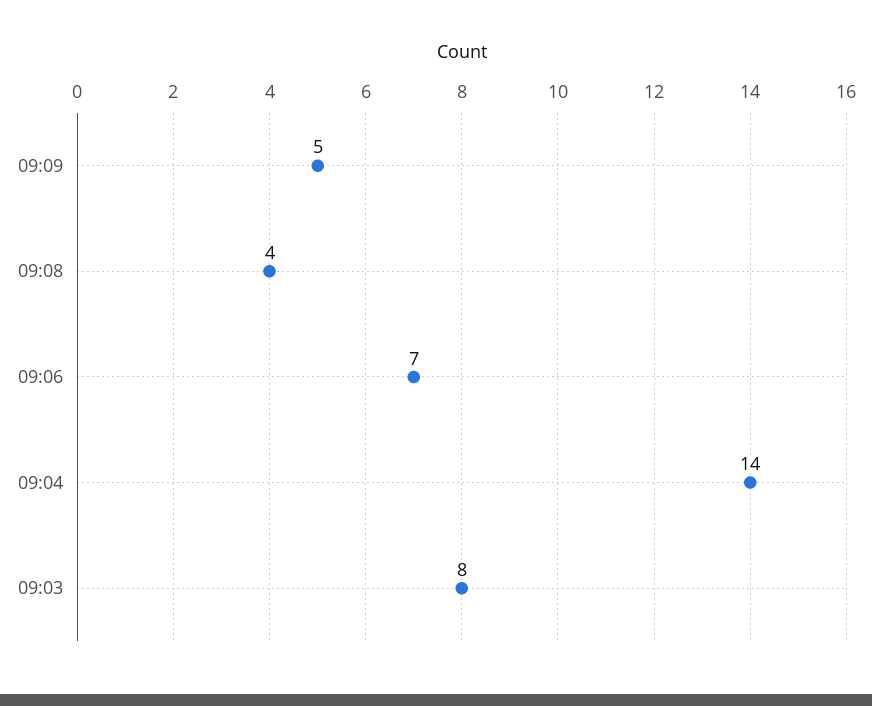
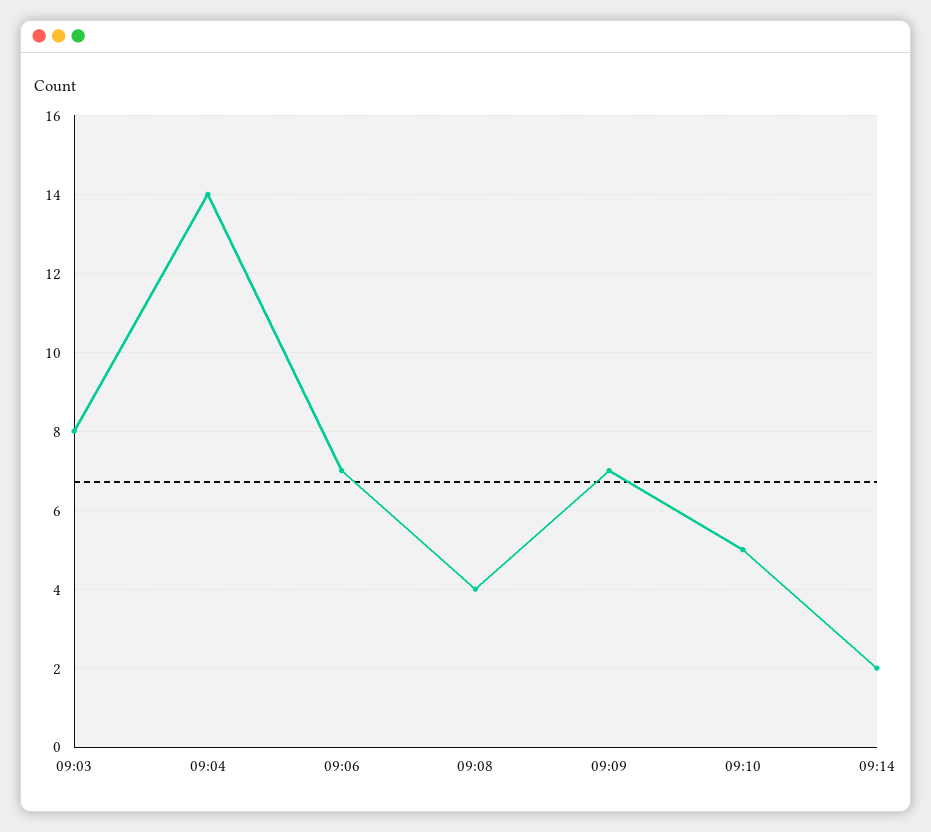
09:09: 5 -> 7
09:10: none -> 5
09:14: none -> 2

